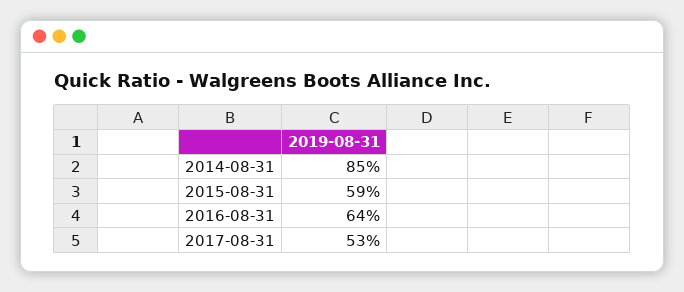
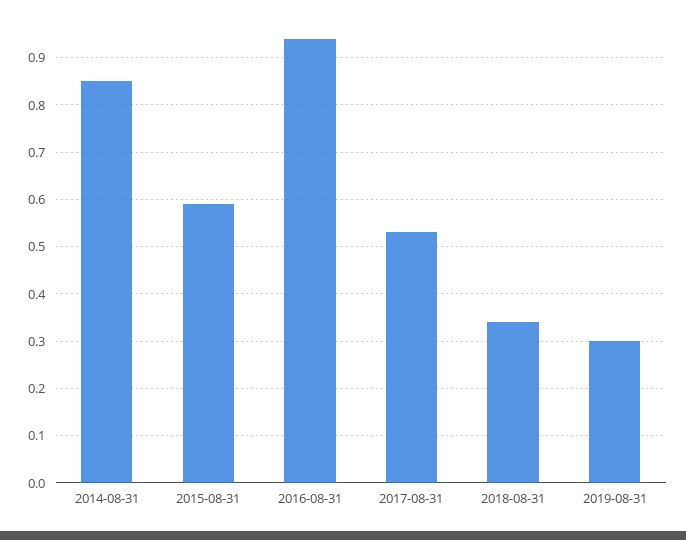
2016-08-31: 0.64 -> 0.95
2018-08-31: none -> 0.35
2019-08-31: none -> 0.3

